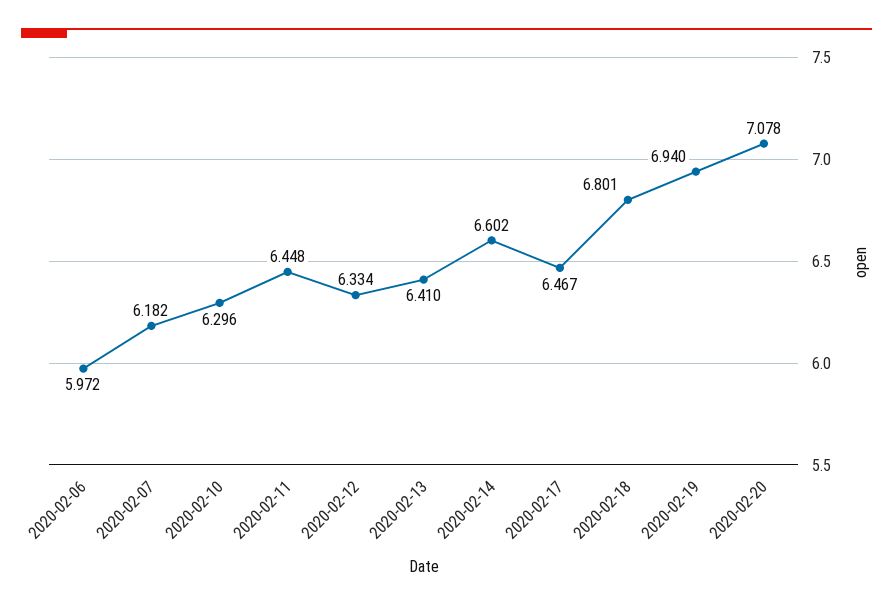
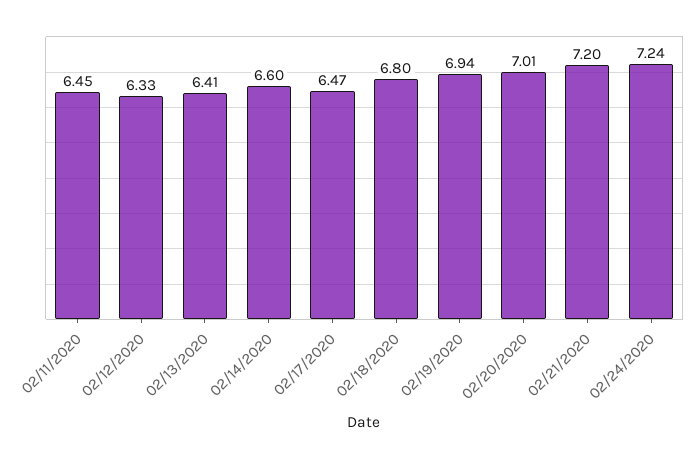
2020-02-06: 5.972 -> none
2020-02-07: 6.182 -> none
2020-02-10: 6.296 -> none
2020-02-20: 7.078 -> 7.01
02/21/2020: none -> 7.2
02/24/2020: none -> 7.24

